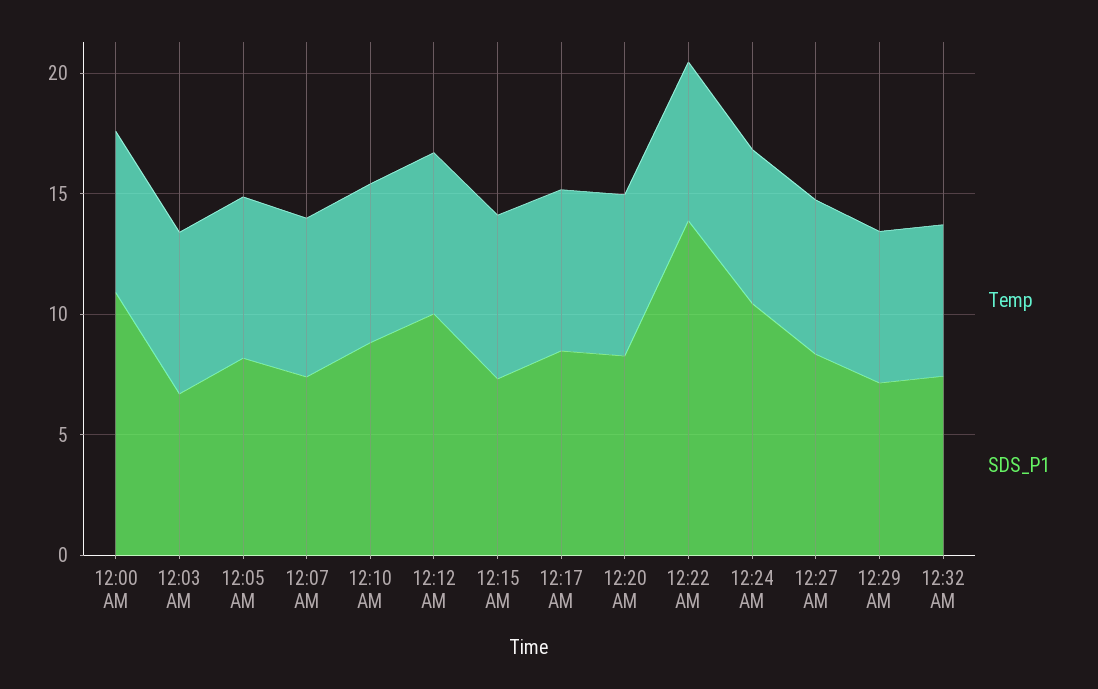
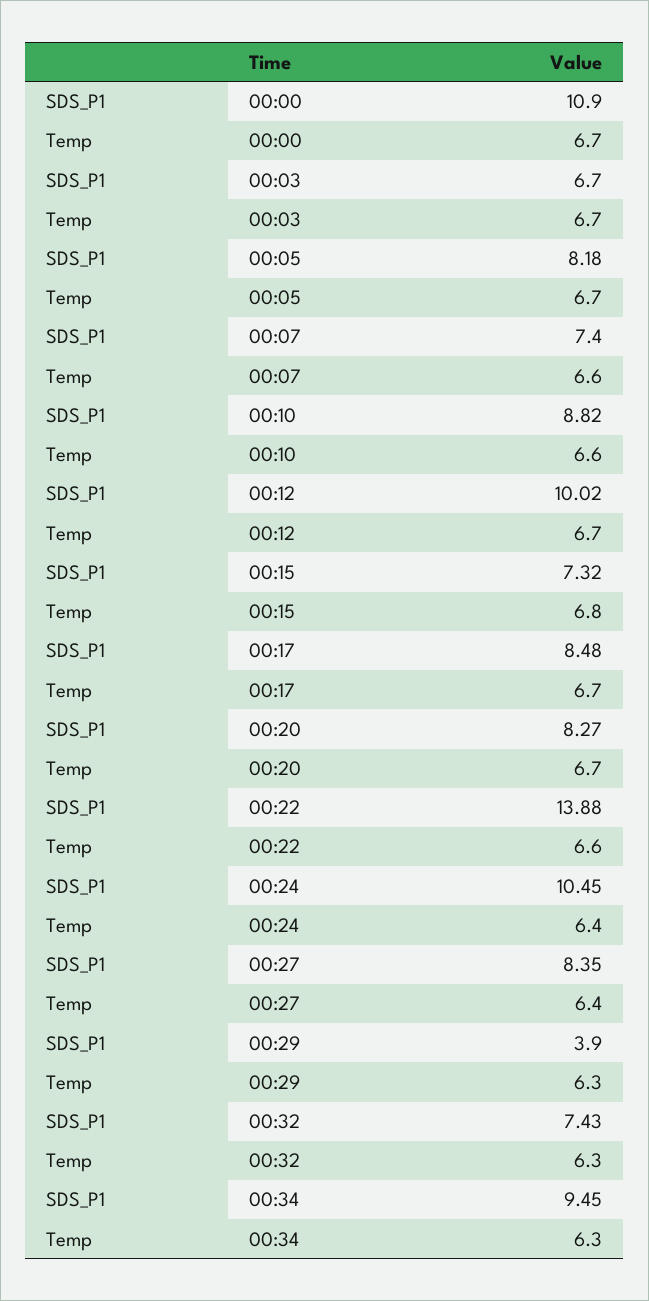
SDS_P1, 12:29 AM: 7 -> 3.9
SDS_P1, 00:34: none -> 9.45
Temp, 00:34: none -> 6.3

